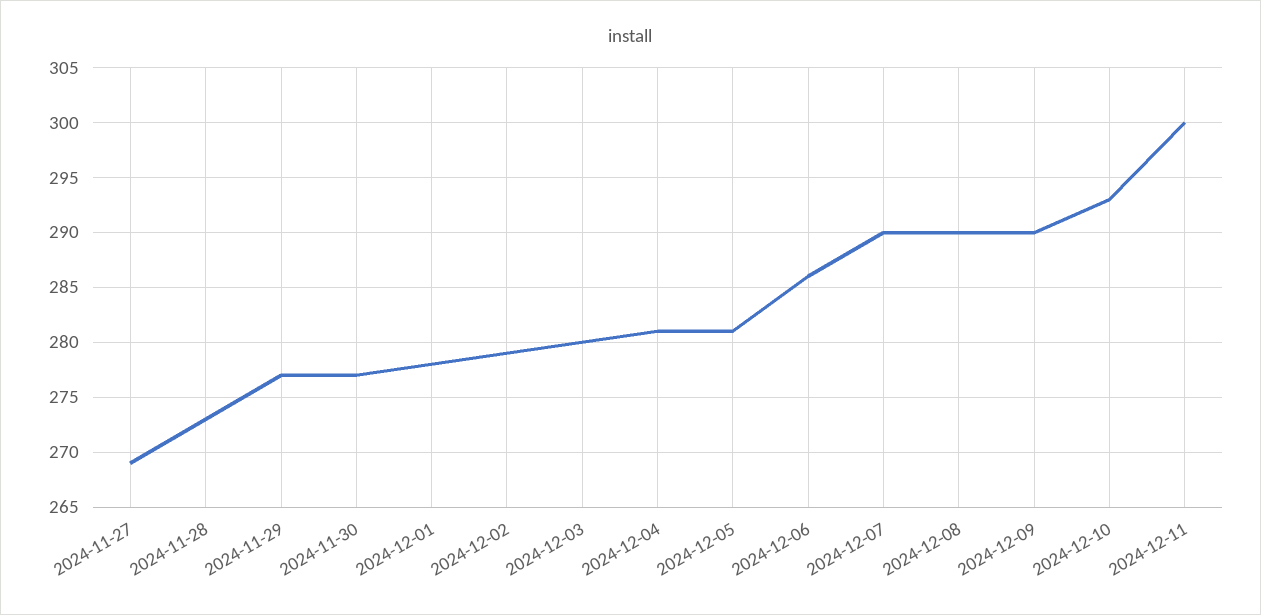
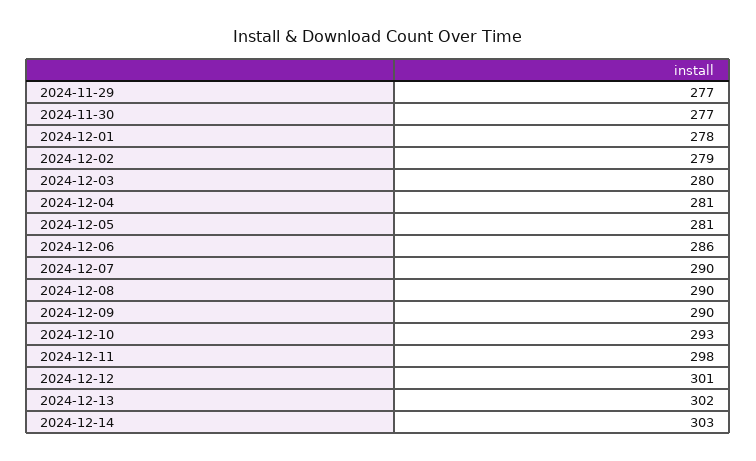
2024-11-27: 269 -> none
2024-11-28: 273 -> none
2024-12-11: 300 -> 298
2024-12-12: none -> 301
2024-12-13: none -> 302
2024-12-14: none -> 303

